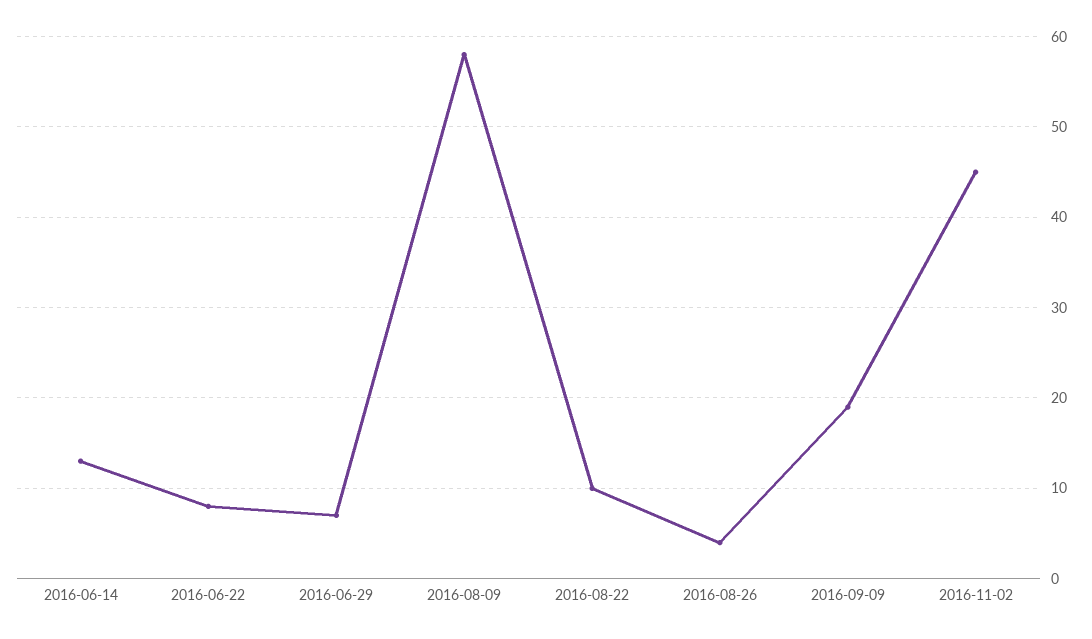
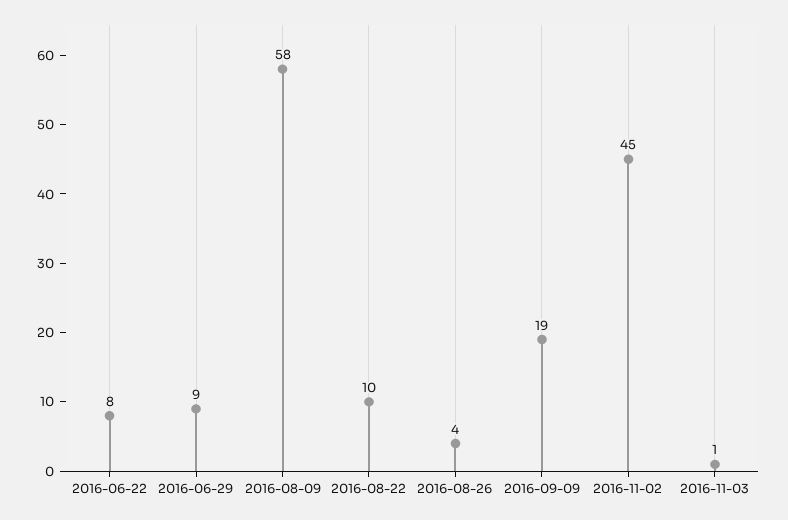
2016-06-14: 13 -> none
2016-06-29: 7 -> 9
2016-11-03: none -> 1

